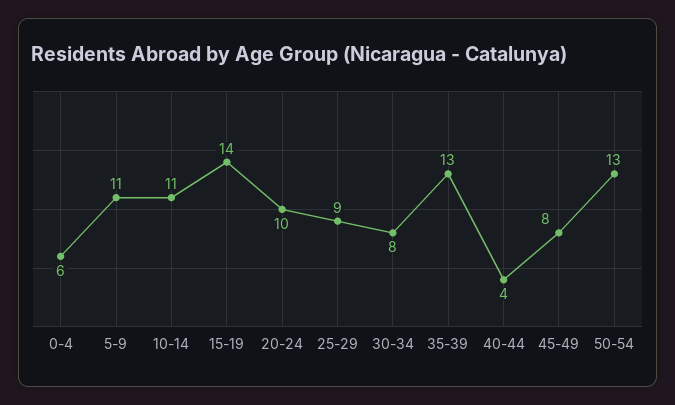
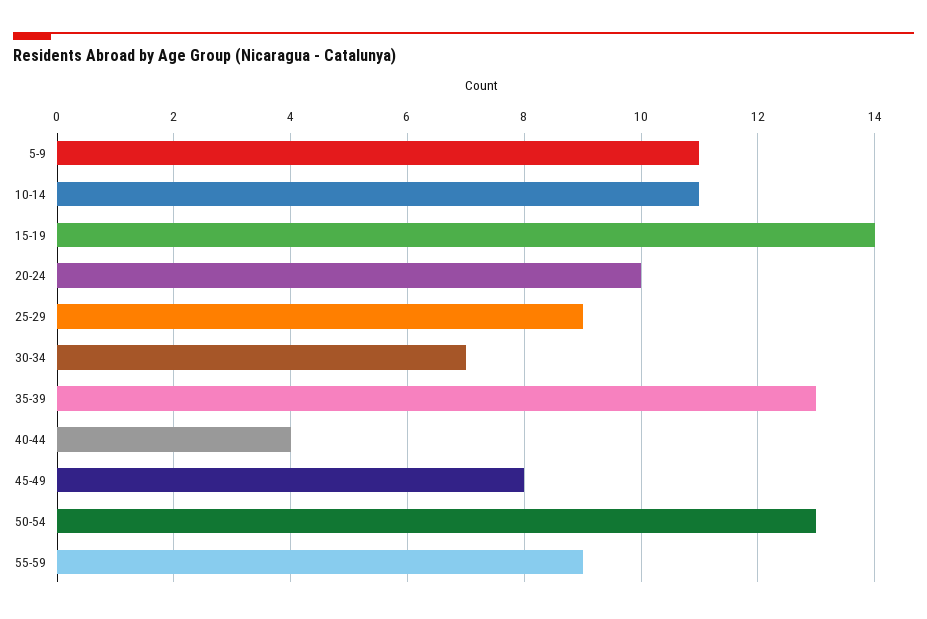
0-4: 6 -> none
30-34: 8 -> 7
55-59: none -> 9

